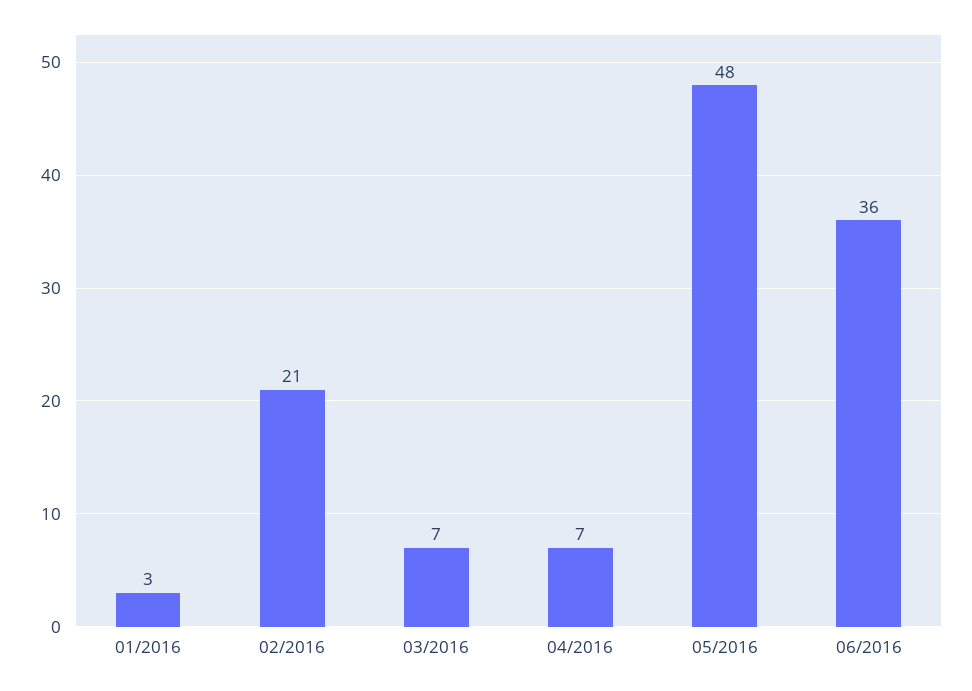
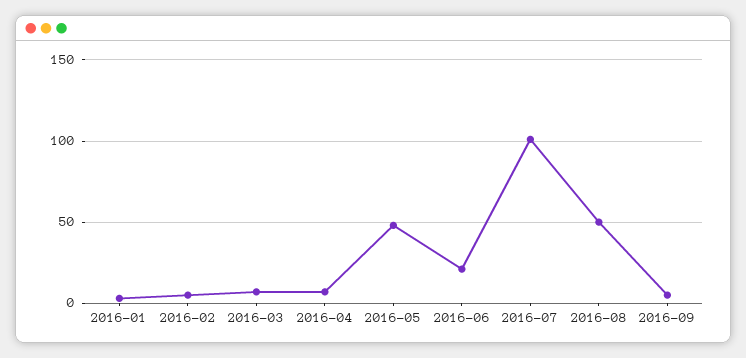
02/2016: 21 -> 5
06/2016: 36 -> 20
2016-07: none -> 100
2016-08: none -> 50
2016-09: none -> 5

